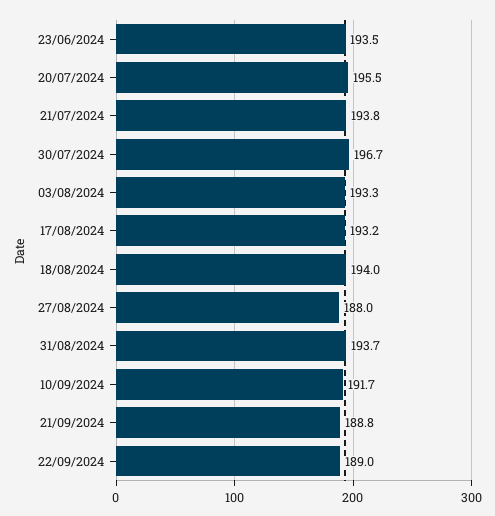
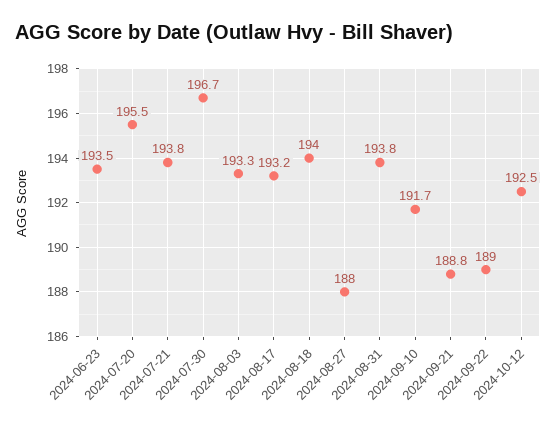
31/08/2024: 193.7 -> 193.8
2024-10-12: none -> 192.5

